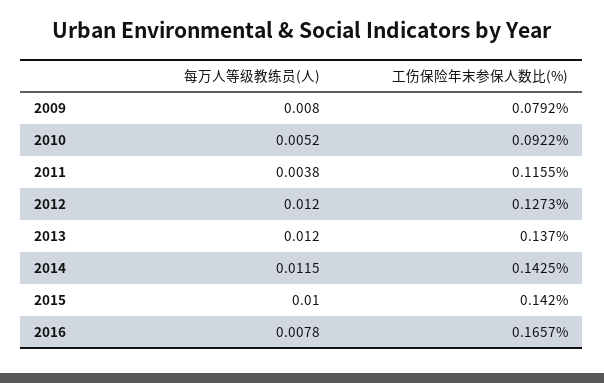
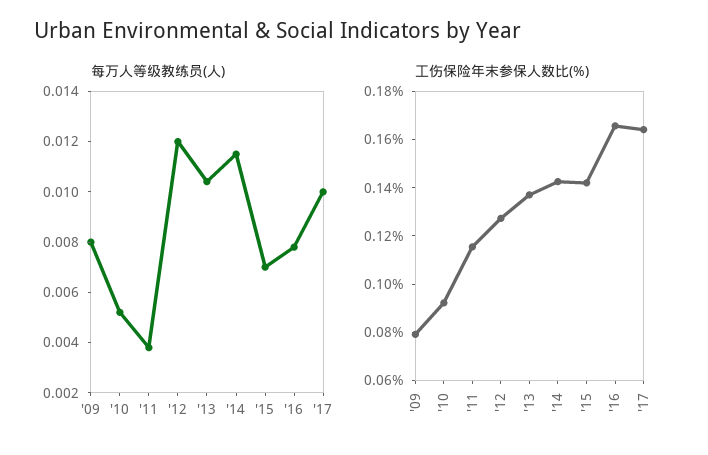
每万人等级教练员(人), 2013: 0.012 -> 0.0105
每万人等级教练员(人), 2015: 0.01 -> 0.007
每万人等级教练员(人), '17: none -> 0.01
工伤保险年末参保人数比(%), '17: none -> 0.165

